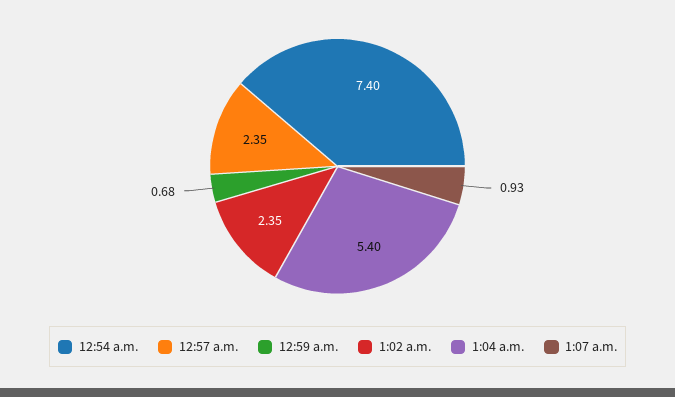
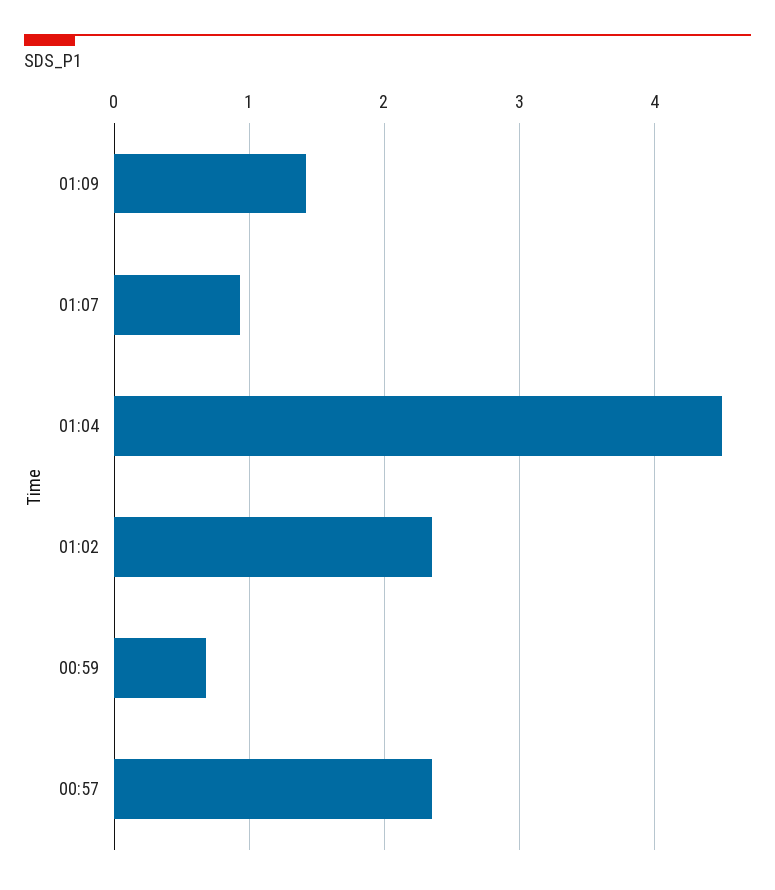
12:54 a.m.: 7.4 -> none
1:04 a.m.: 5.4 -> 4.5
01:09: none -> 1.4

